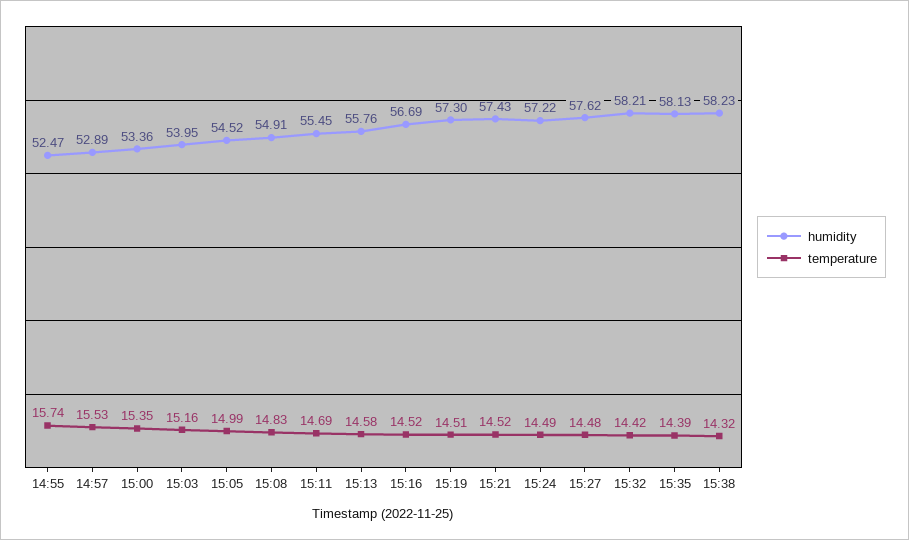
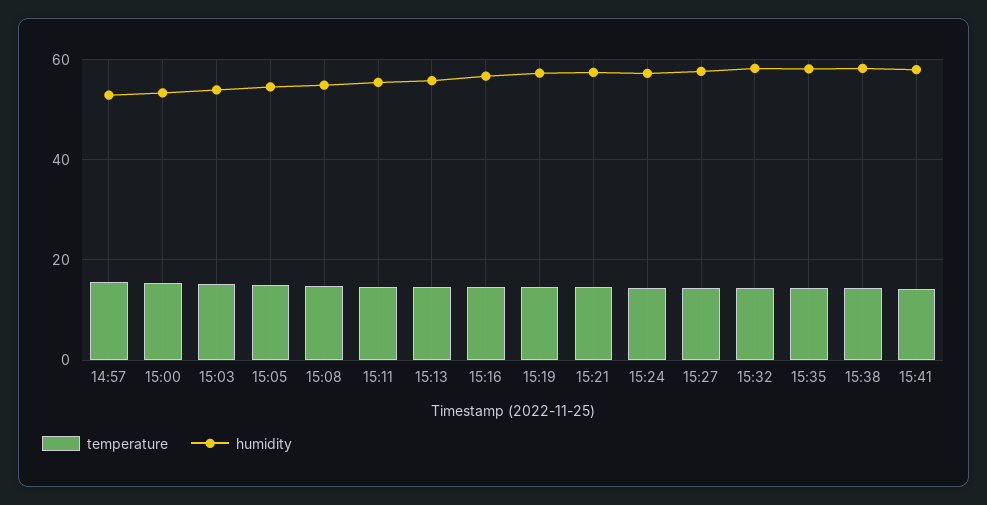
humidity, 14:55: 52.47 -> none
temperature, 14:55: 15.74 -> none
temperature, 15:41: none -> 14
humidity, 15:41: none -> 58

